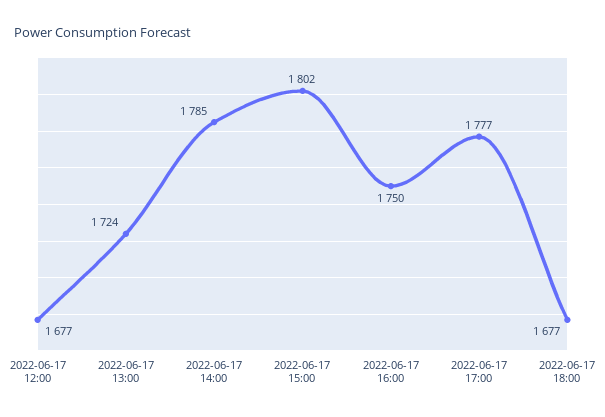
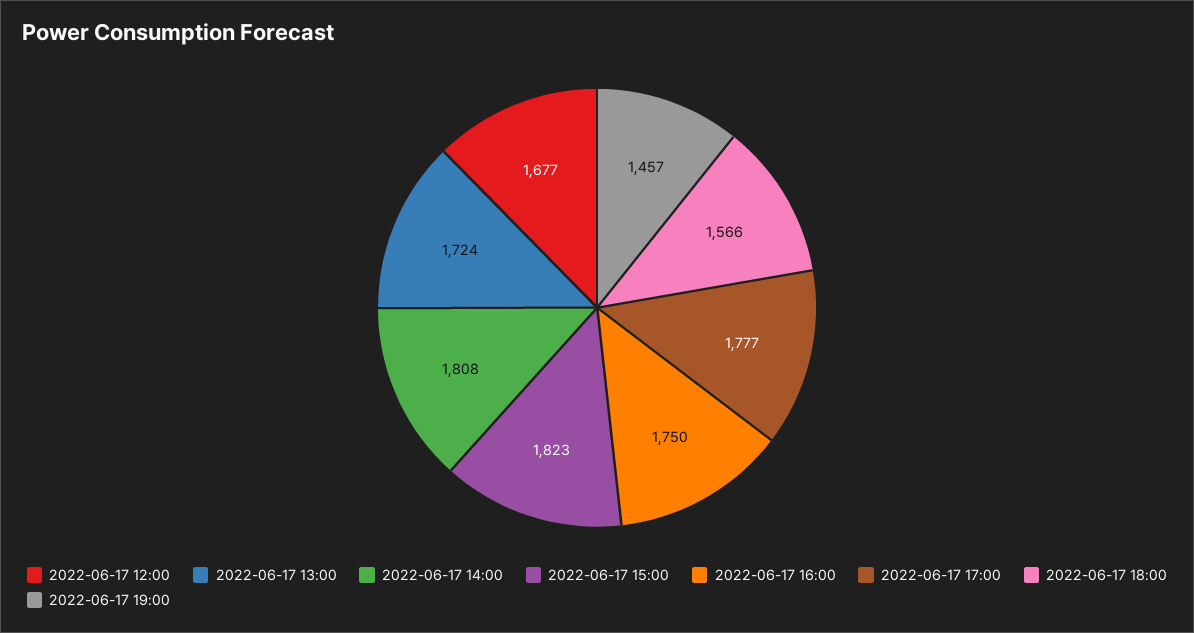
2022-06-17 14:00: 1785 -> 1808
2022-06-17 15:00: 1802 -> 1823
2022-06-17 18:00: 1677 -> 1566
2022-06-17 19:00: none -> 1457

